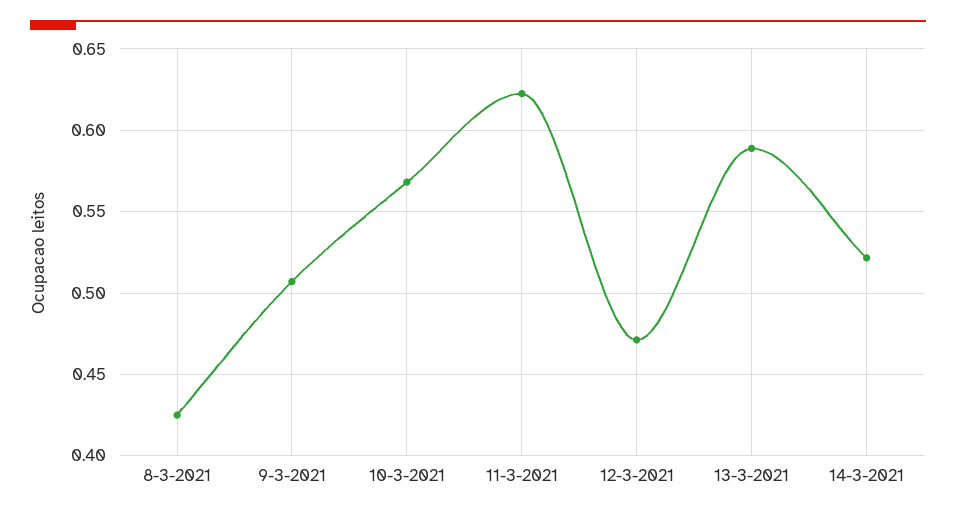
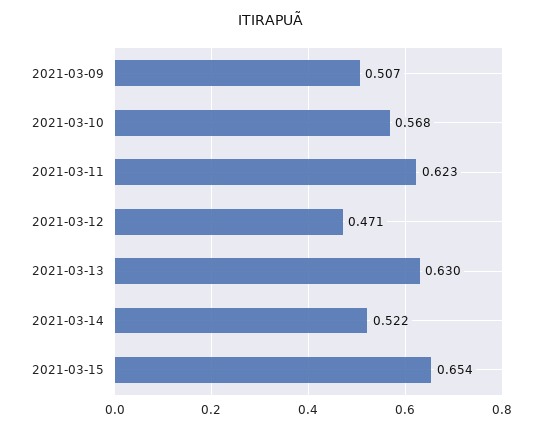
8-3-2021: 0.425 -> none
13-3-2021: 0.59 -> 0.63
2021-03-15: none -> 0.654

